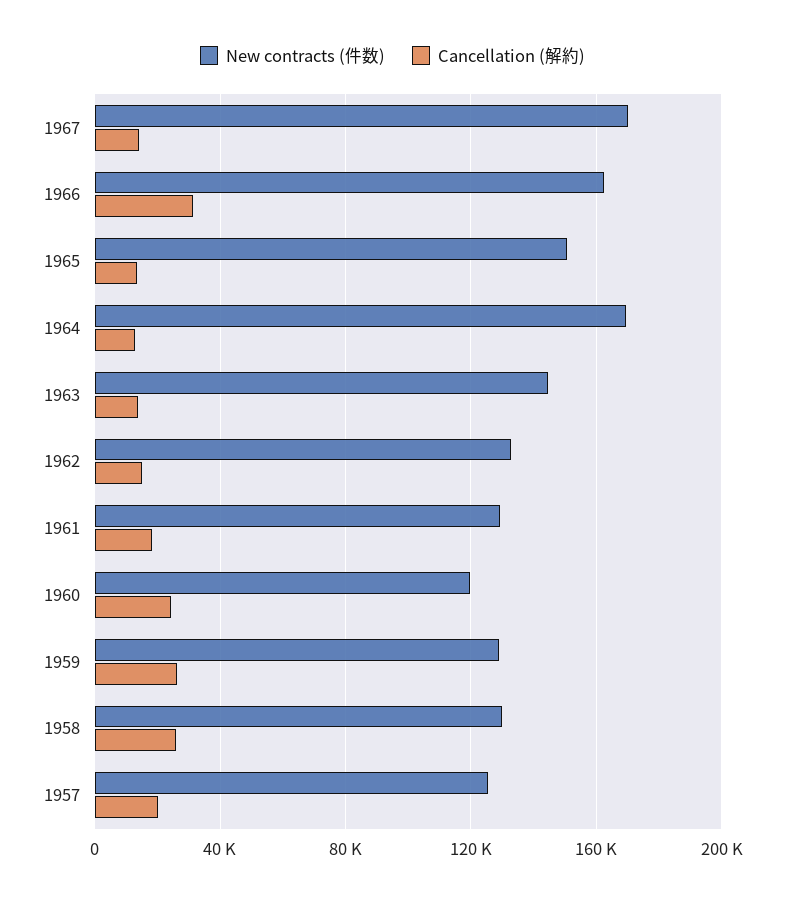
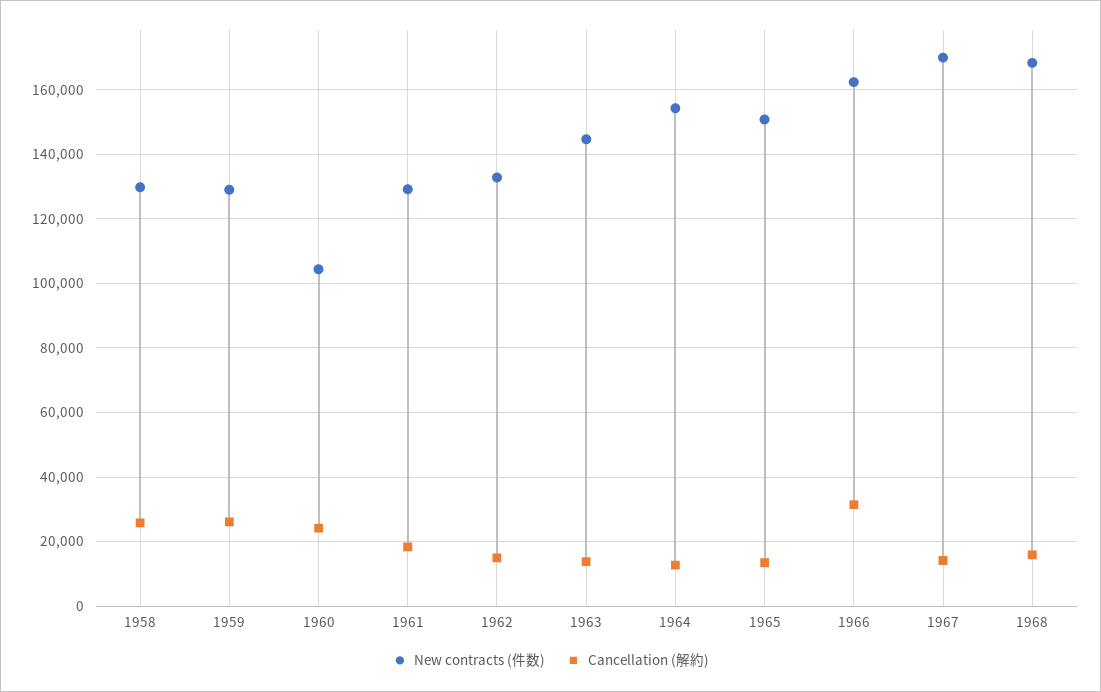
New contracts (件数), 1964: 170000 -> 154000
New contracts (件数), 1960: 120000 -> 104000
New contracts (件数), 1957: 125000 -> none
Cancellation (解約), 1957: 20000 -> none
New contracts (件数), 1968: none -> 168000
Cancellation (解約), 1968: none -> 16000

